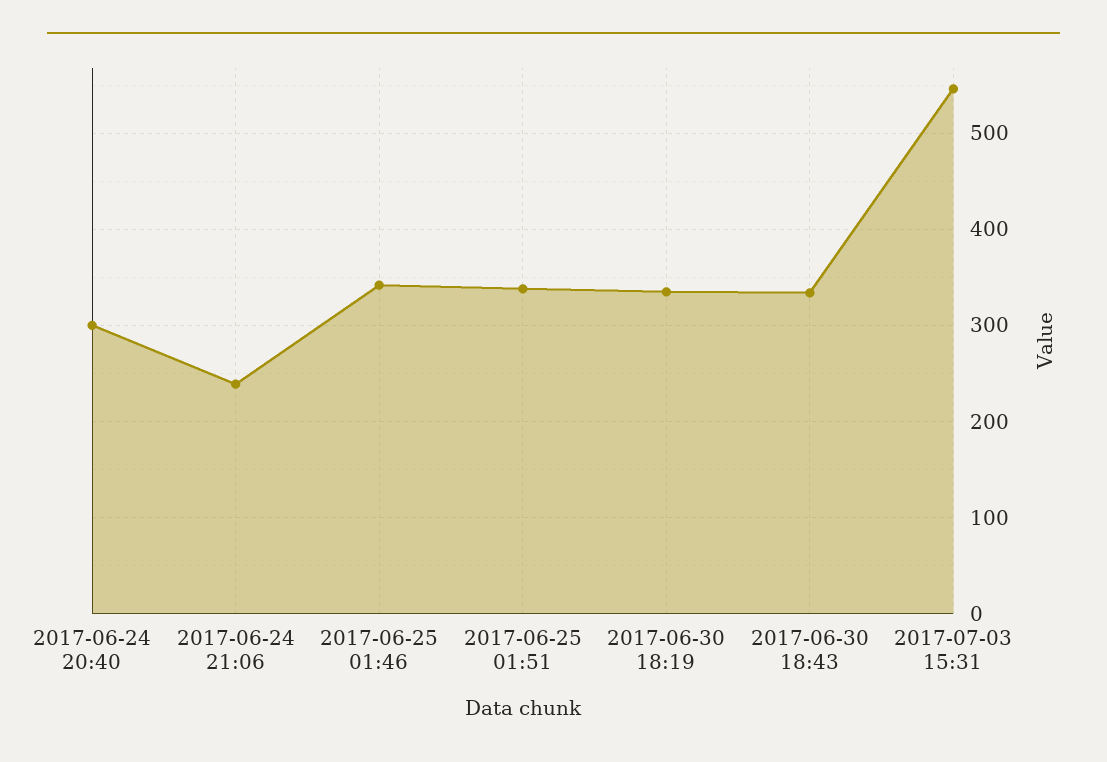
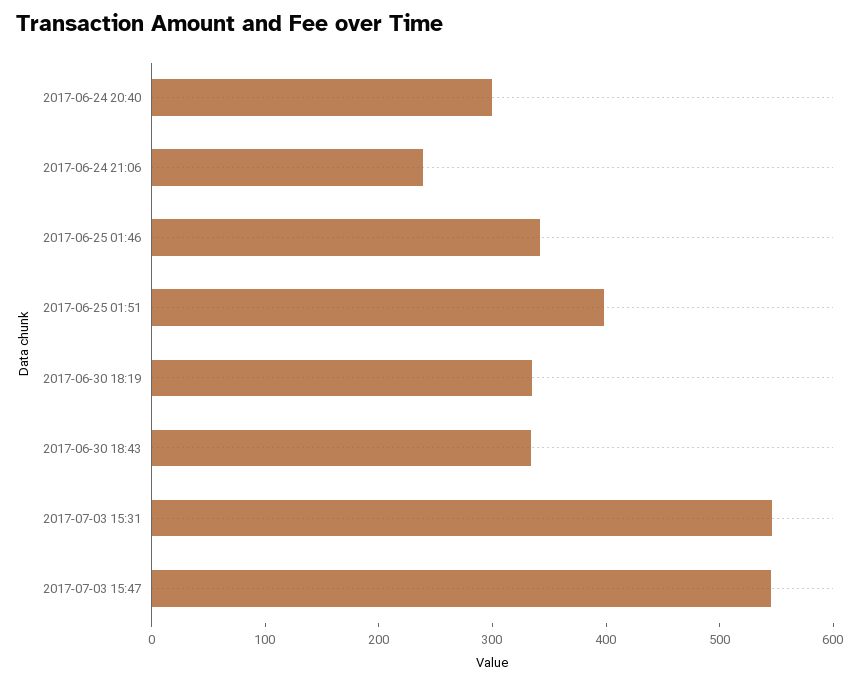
2017-06-25 01:51: 340 -> 400
2017-07-03 15:47: none -> 540

